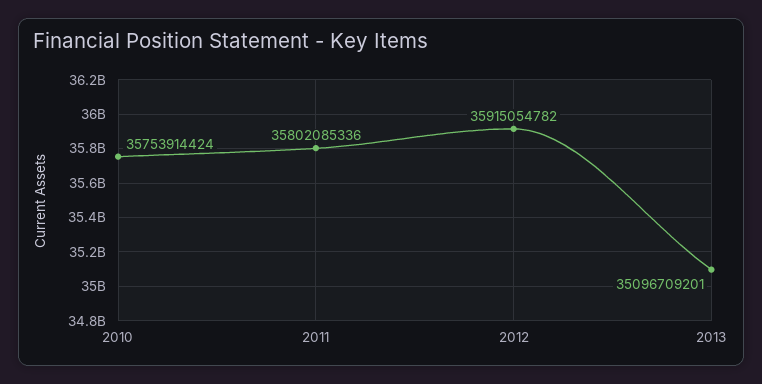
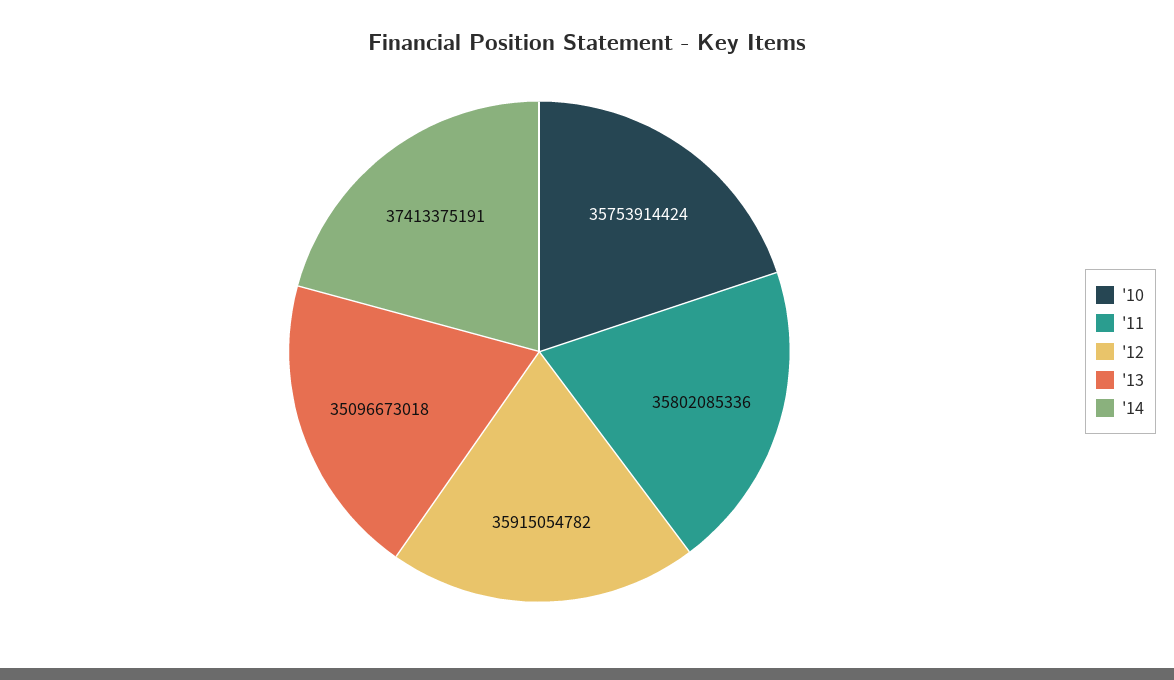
2013: 35096709201 -> 35096673018
'14: none -> 37413375191

